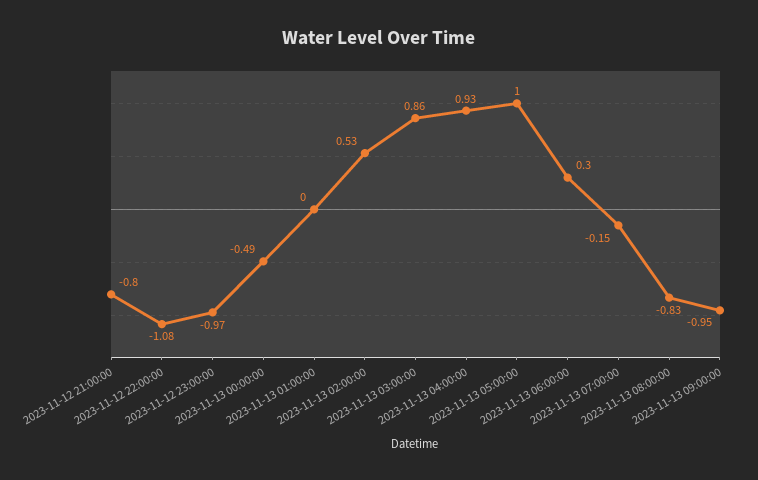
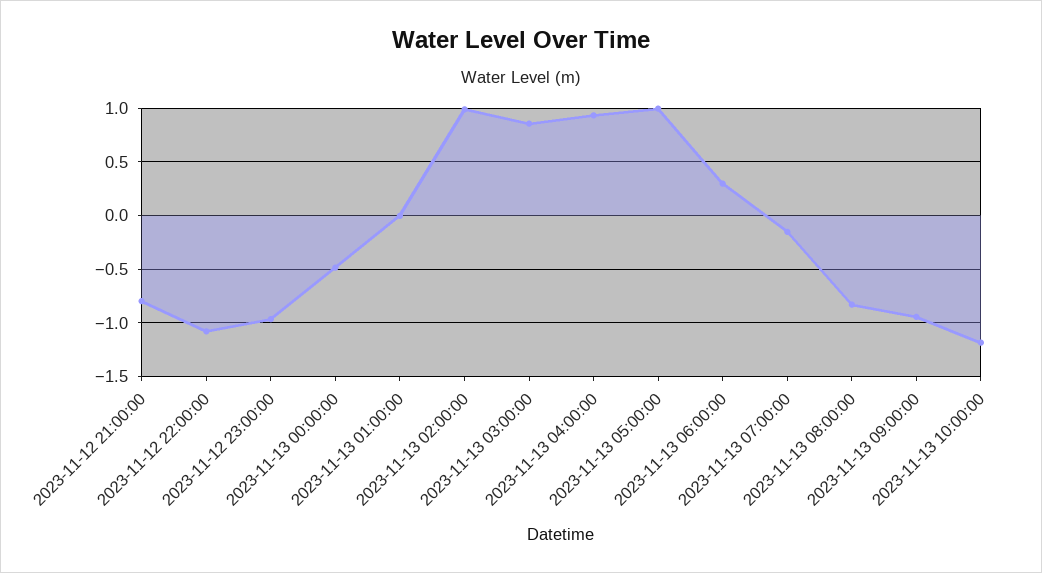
2023-11-13 02:00:00: 0.53 -> 1
2023-11-13 10:00:00: none -> -1.2

